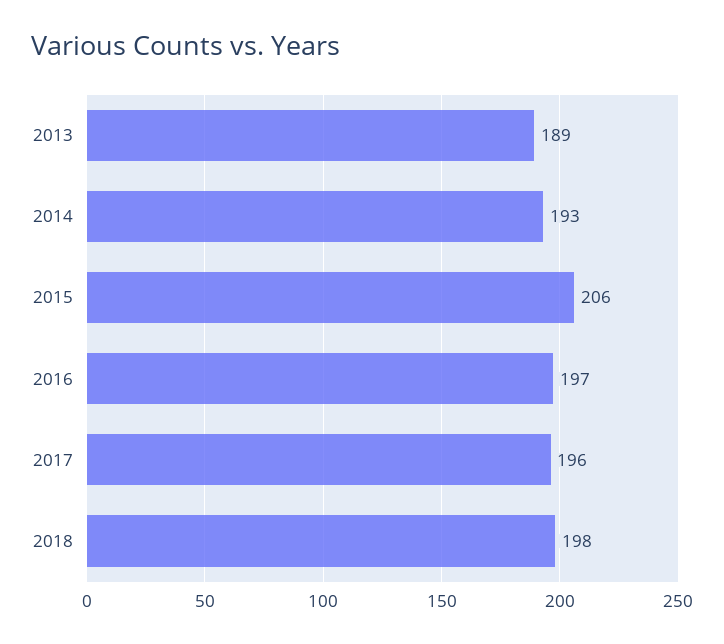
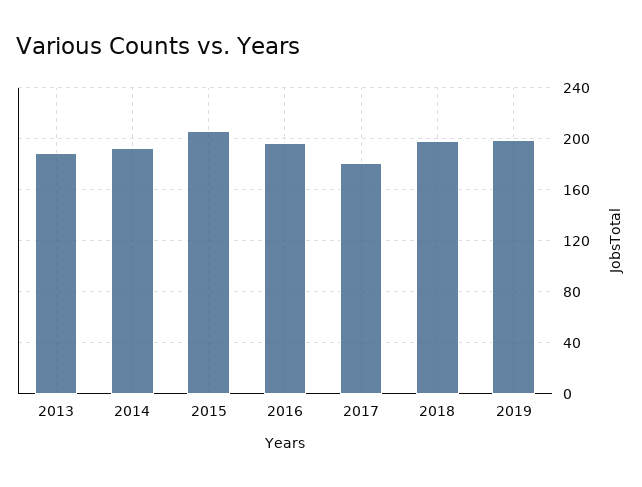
2017: 196 -> 180
2019: none -> 200

